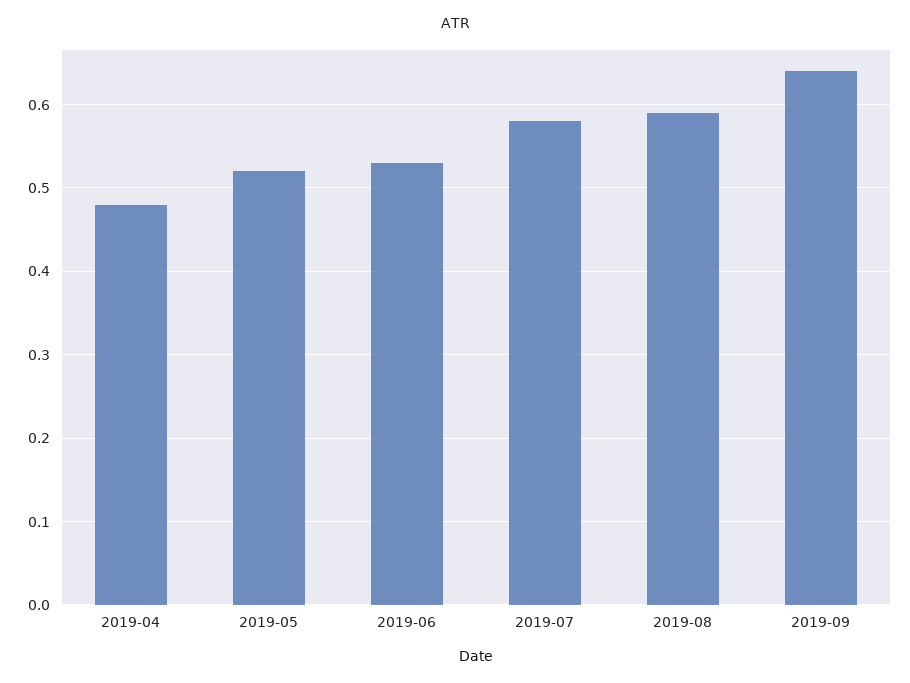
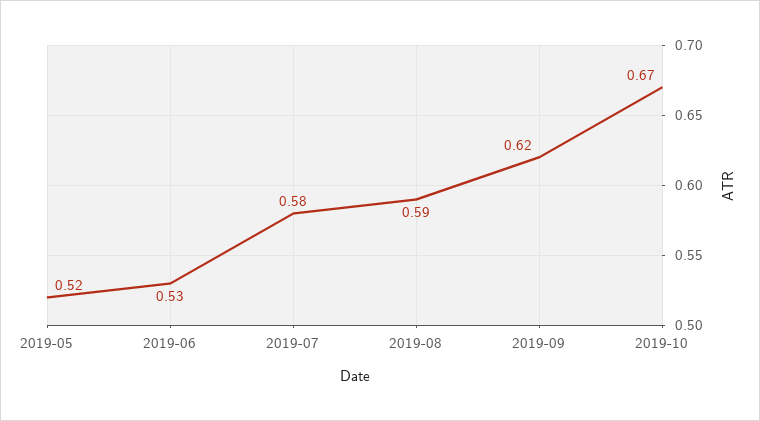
2019-04: 0.48 -> none
2019-09: 0.64 -> 0.62
2019-10: none -> 0.67

